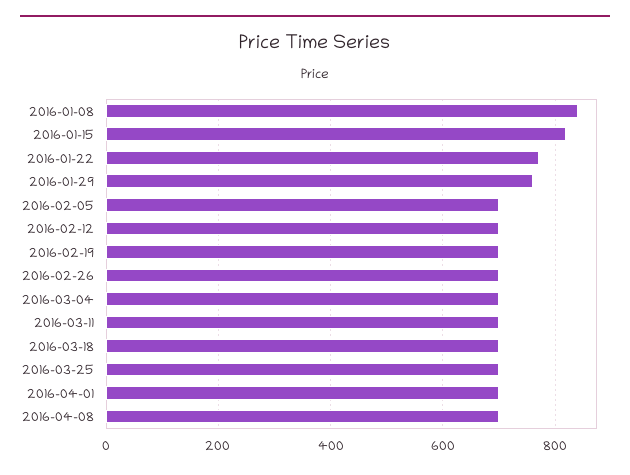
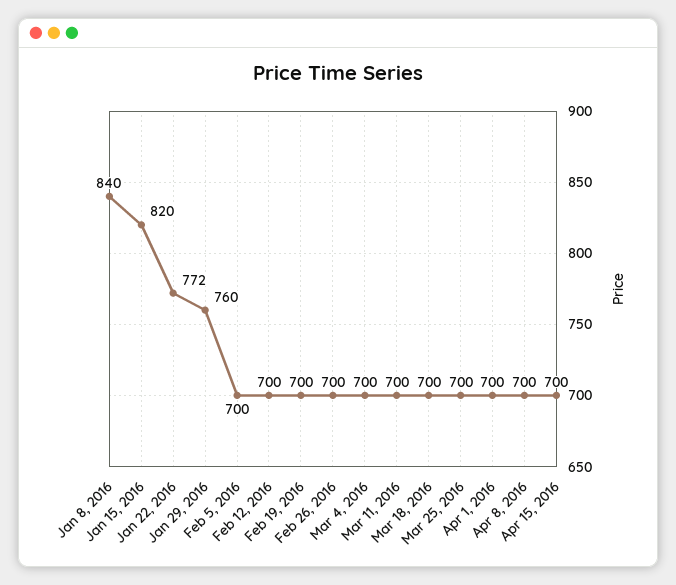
Apr 15, 2016: none -> 700

